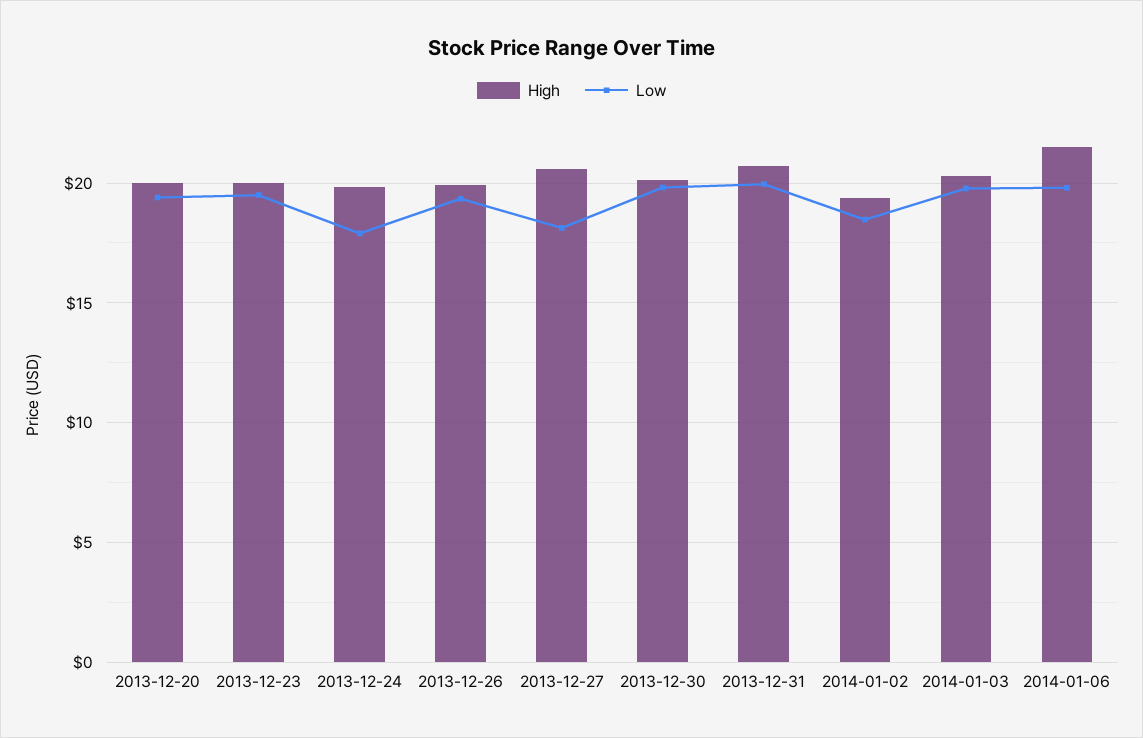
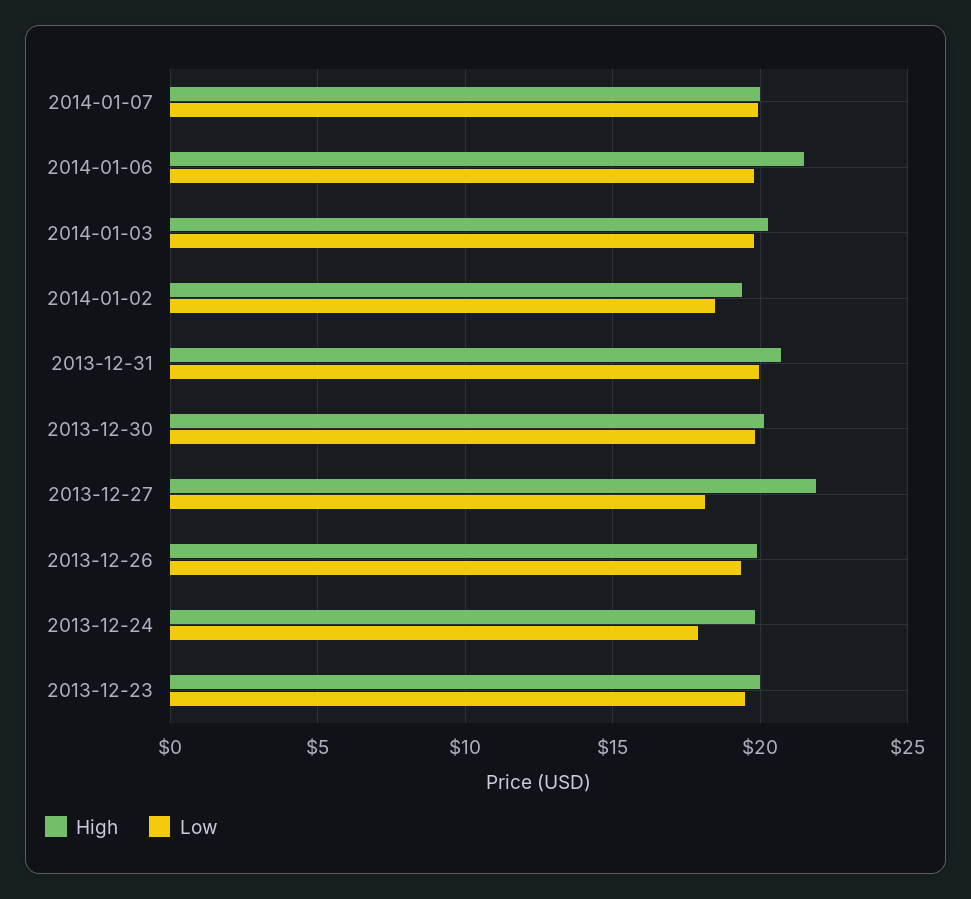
High, 2013-12-20: 20 -> none
Low, 2013-12-20: 19.5 -> none
High, 2013-12-27: 20.5 -> 22
High, 2014-01-07: none -> 20
Low, 2014-01-07: none -> 20

